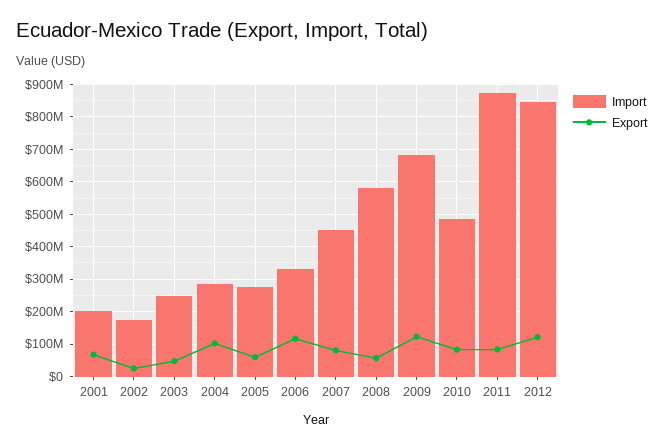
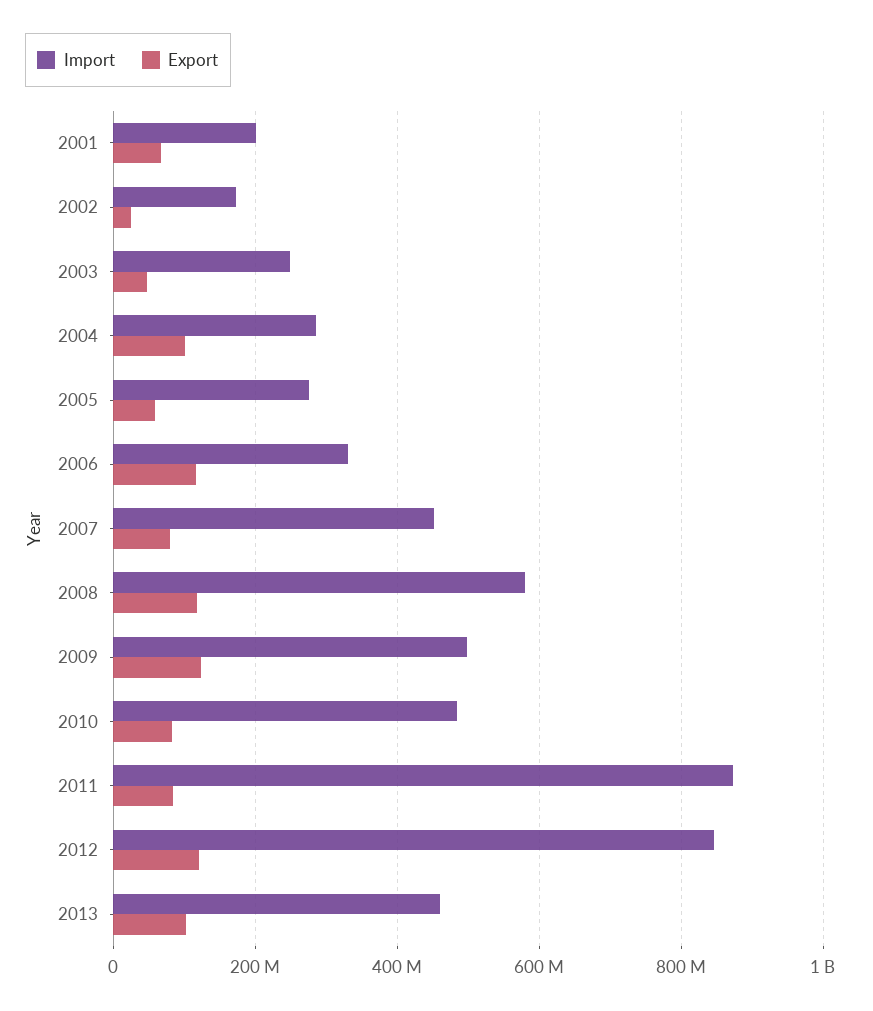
Export, 2008: 60000000 -> 120000000
Import, 2009: 680000000 -> 500000000
Import, 2013: none -> 460000000
Export, 2013: none -> 100000000

